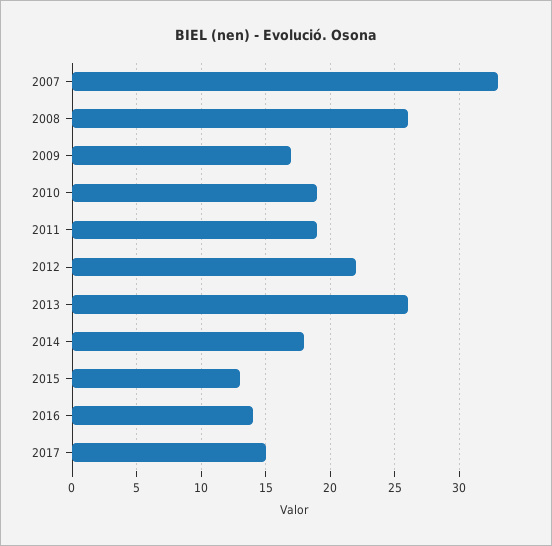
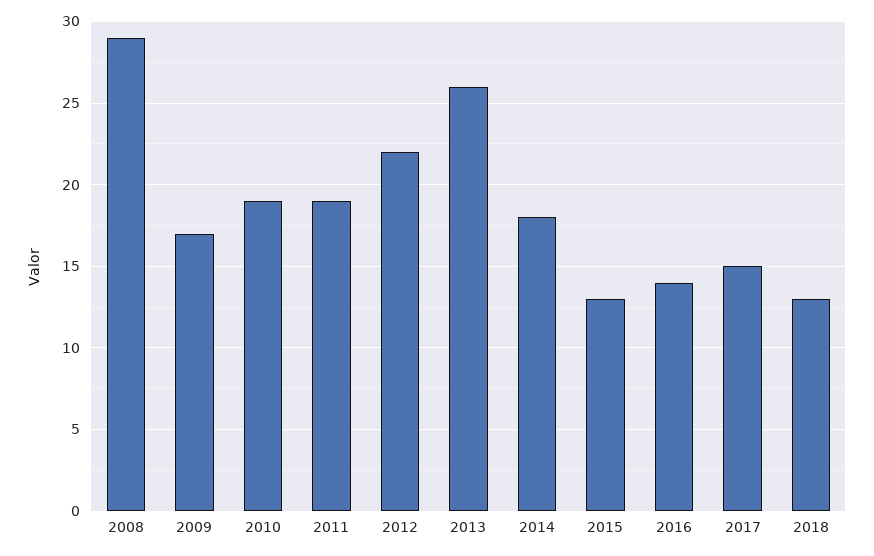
2007: 33 -> none
2008: 26 -> 29
2018: none -> 13

